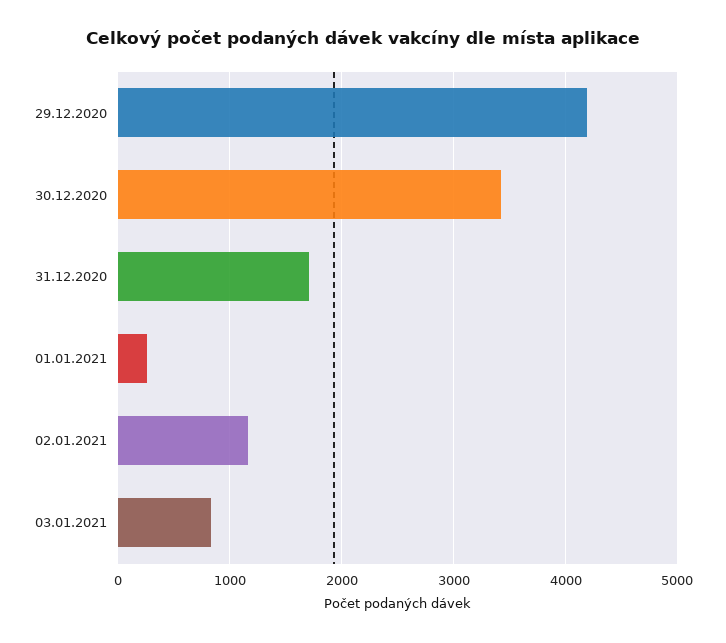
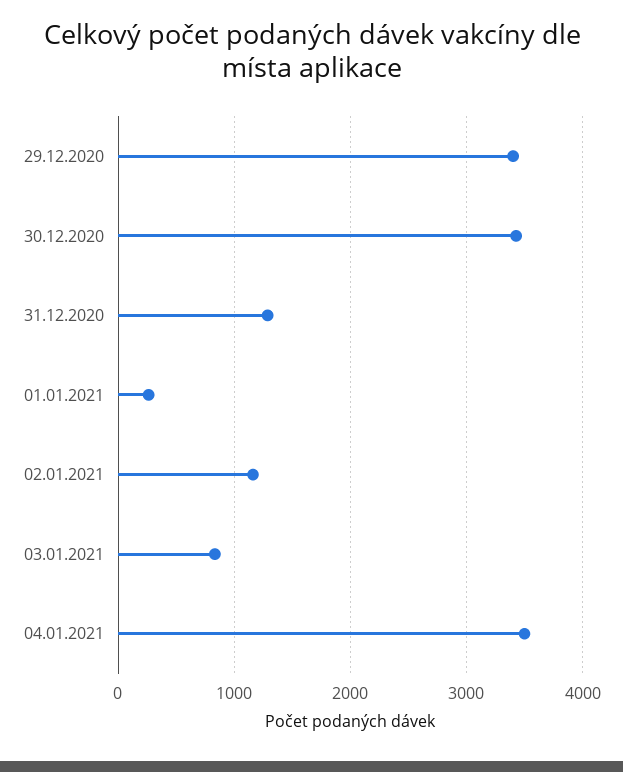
29.12.2020: 4200 -> 3400
31.12.2020: 1700 -> 1300
04.01.2021: none -> 3500

